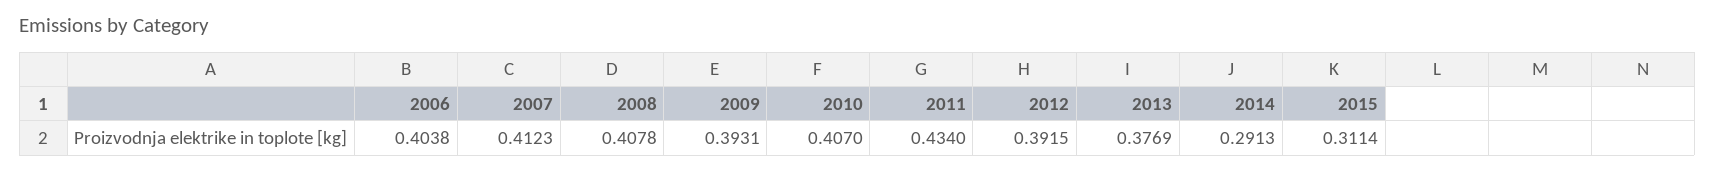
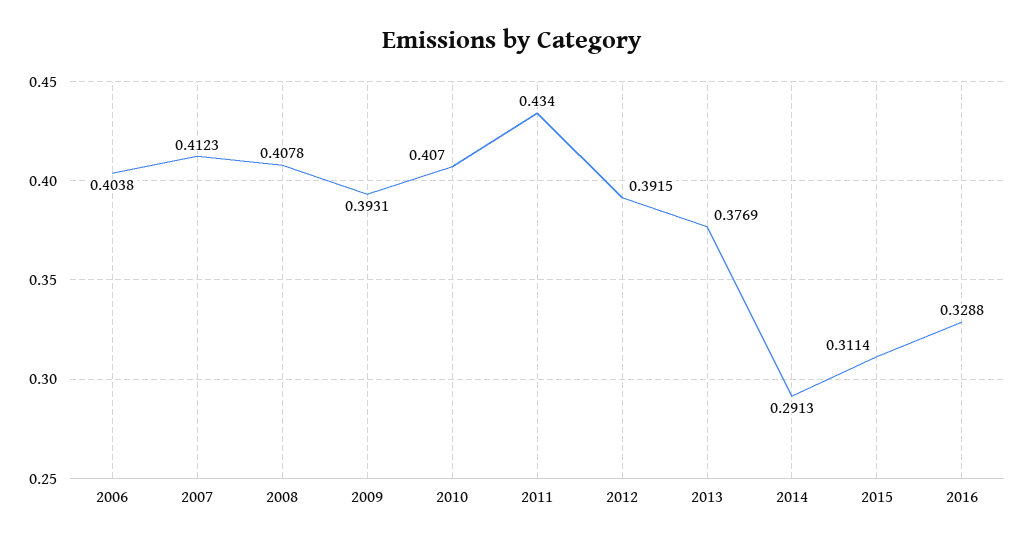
2016: none -> 0.3288

